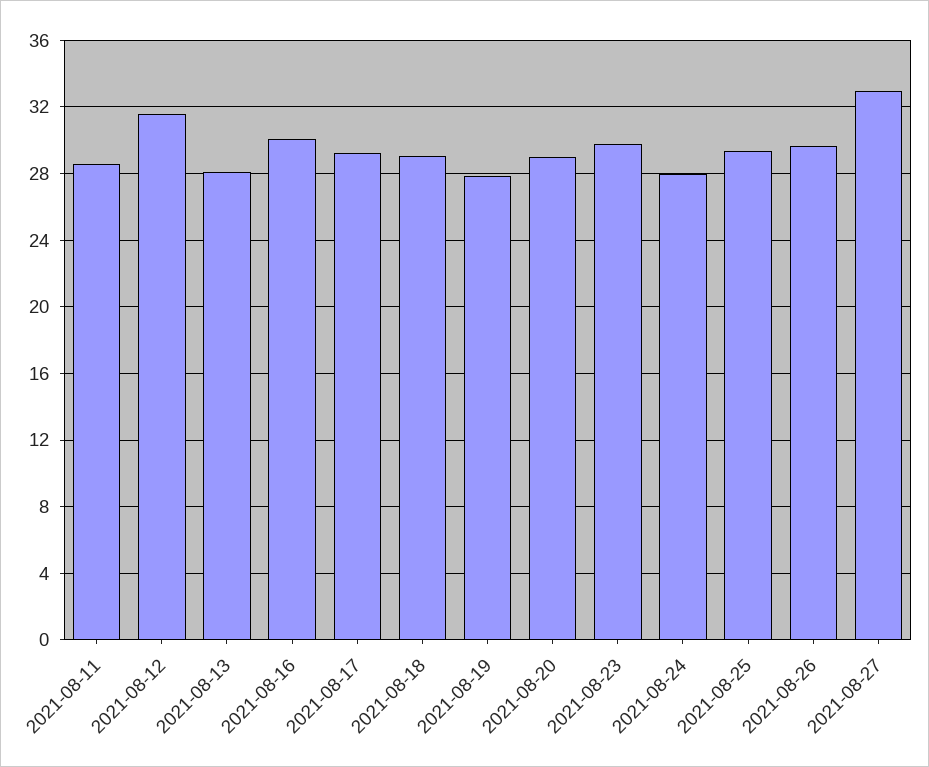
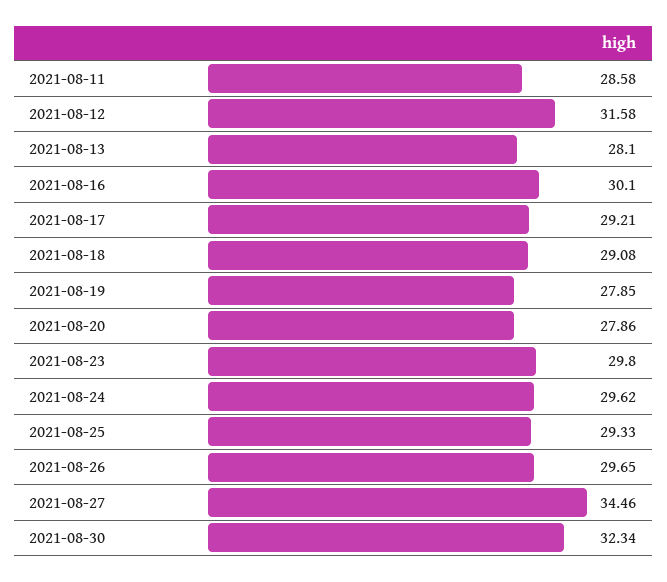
2021-08-20: 29 -> 27.86
2021-08-24: 28 -> 29.62
2021-08-27: 33 -> 34.46
2021-08-30: none -> 32.34

